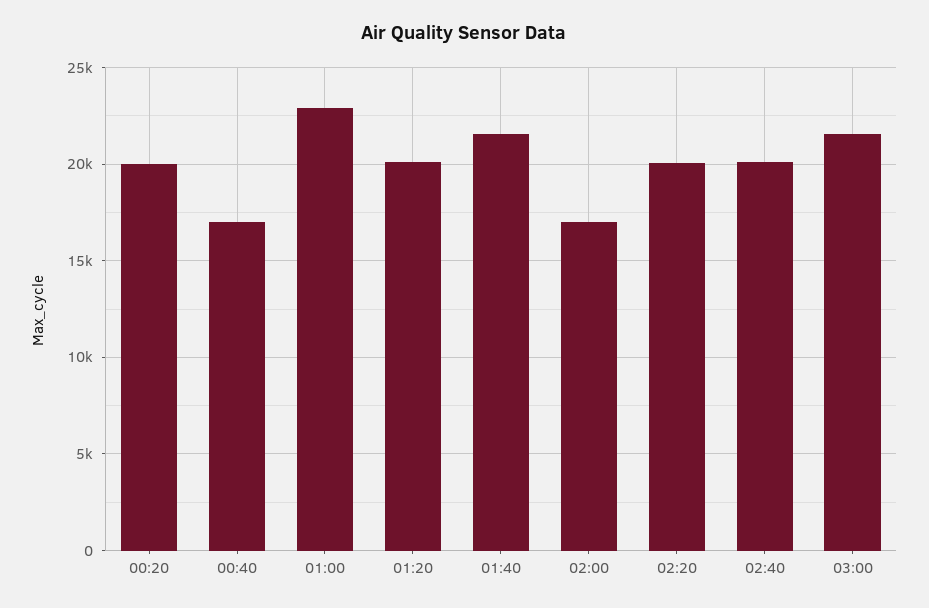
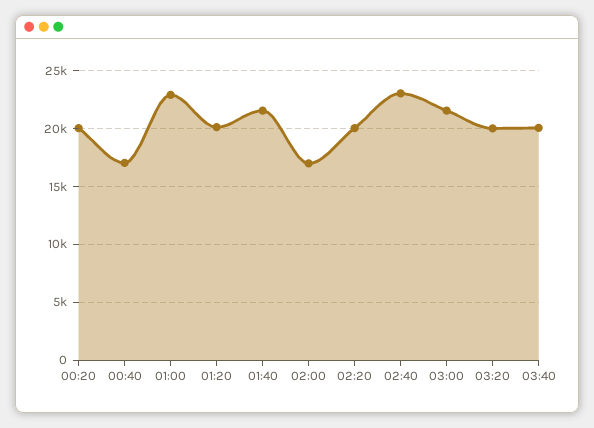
02:40: 20000 -> 23000
03:20: none -> 20000
03:40: none -> 20000

